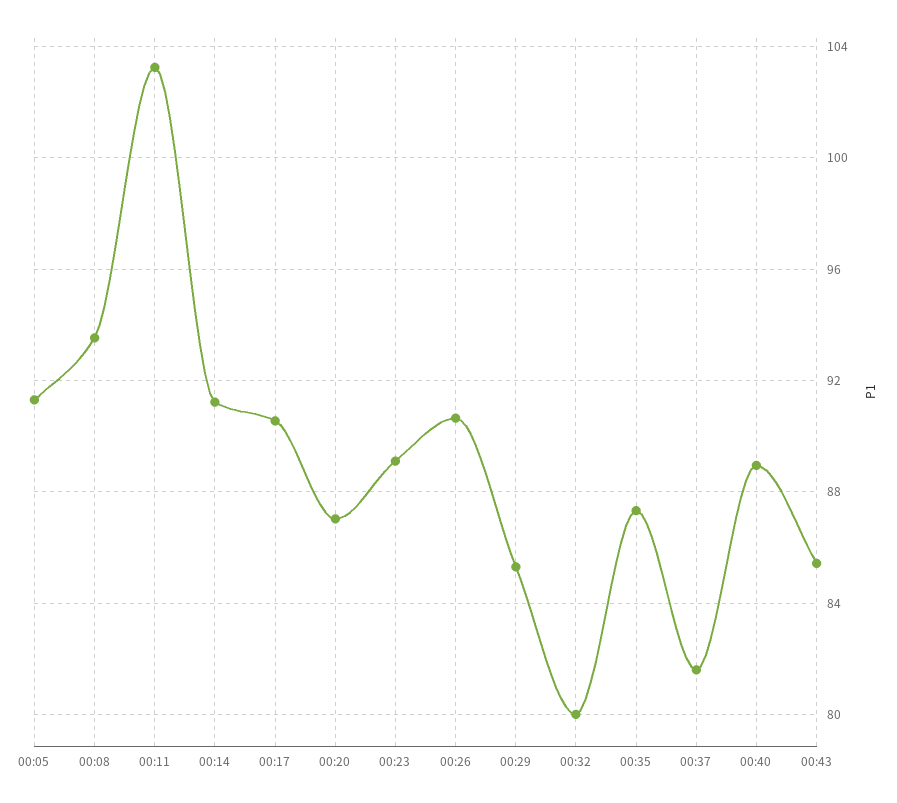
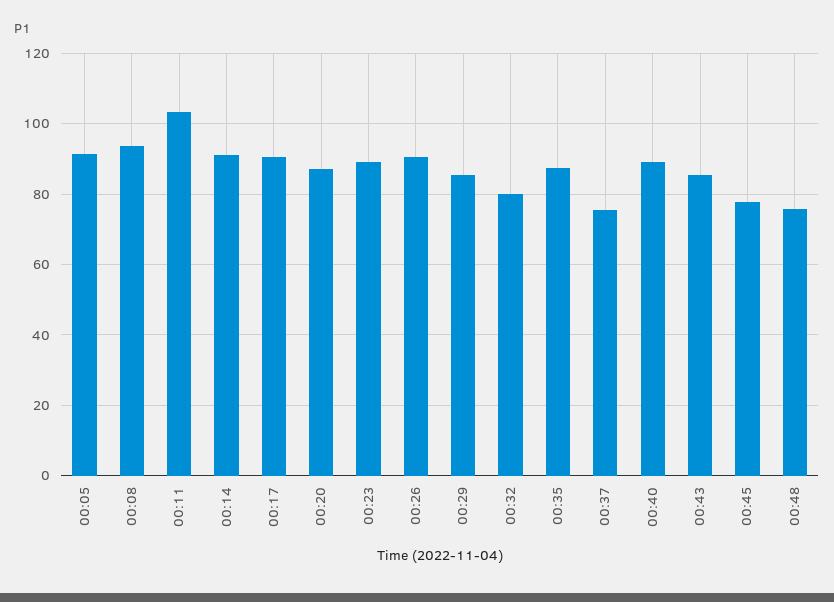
00:37: 81.5 -> 76
00:45: none -> 78
00:48: none -> 76

